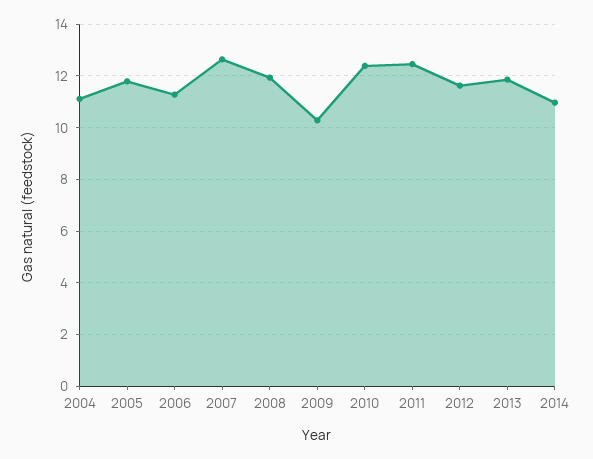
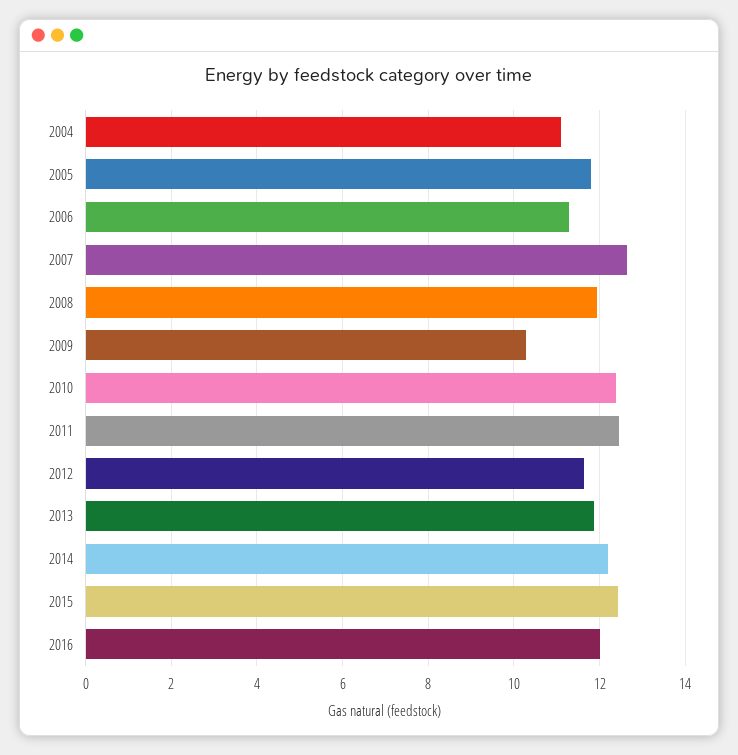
2014: 11 -> 12.2
2015: none -> 12.4
2016: none -> 12

